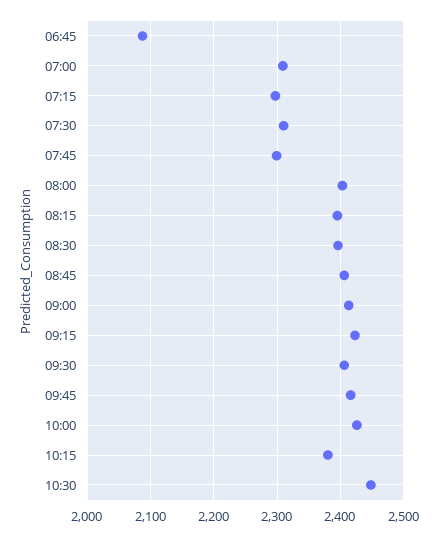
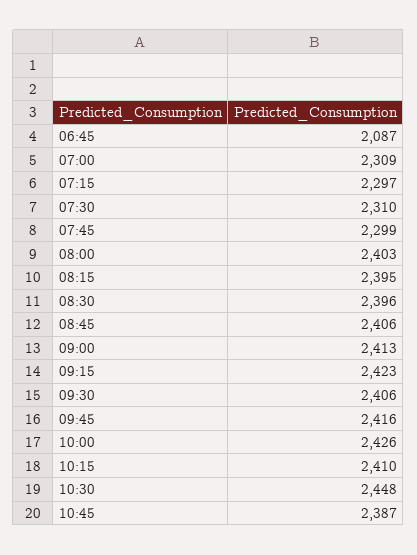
10:15: 2380 -> 2410
10:45: none -> 2387

